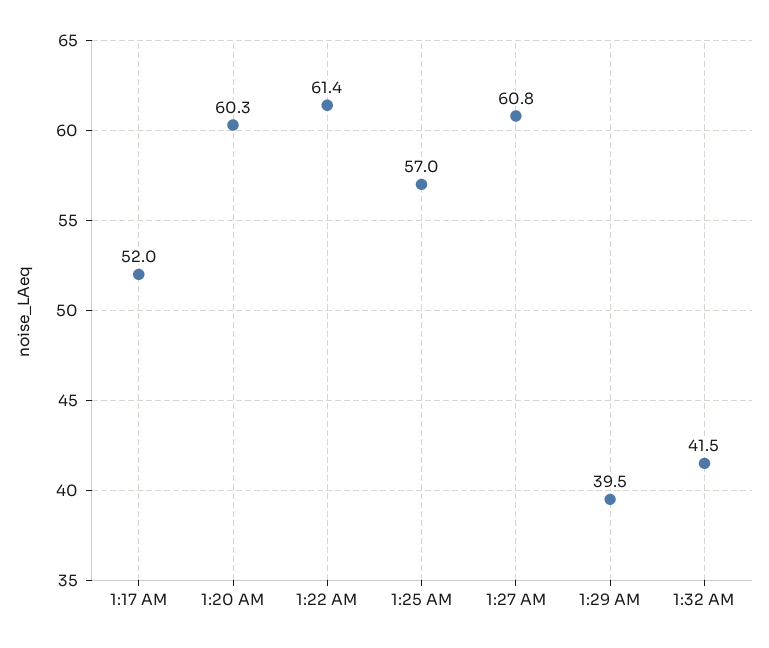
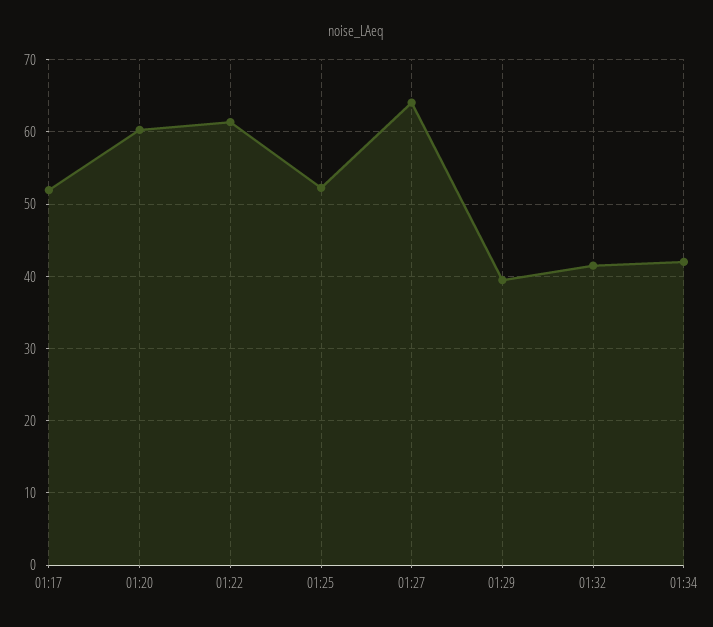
1:25 AM: 57 -> 52
1:27 AM: 60.8 -> 64
01:34: none -> 42

